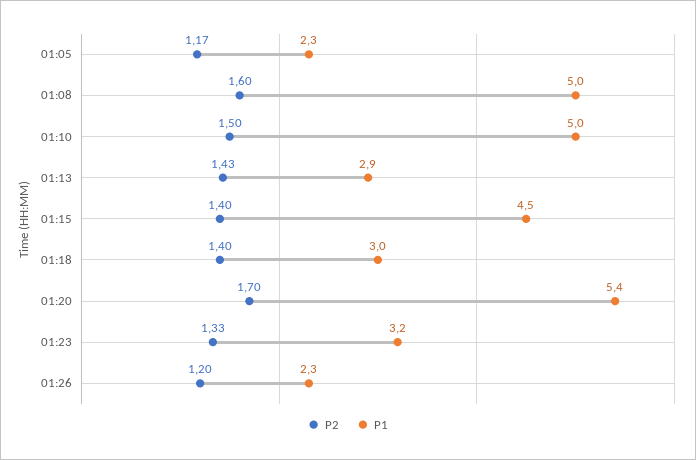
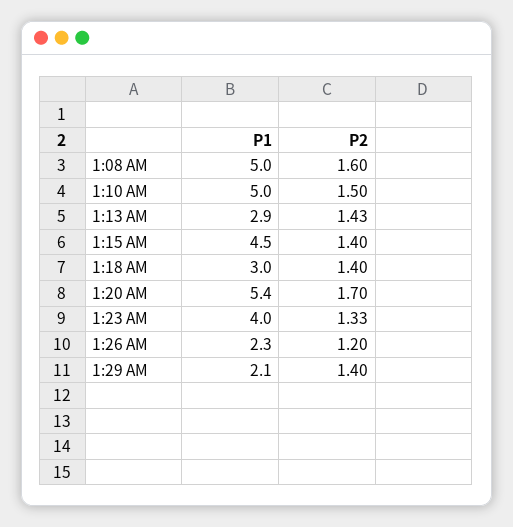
P2, 01:05: 1.17 -> none
P1, 01:05: 2.3 -> none
P1, 01:23: 3.2 -> 4
P1, 1:29 AM: none -> 2.1
P2, 1:29 AM: none -> 1.4

